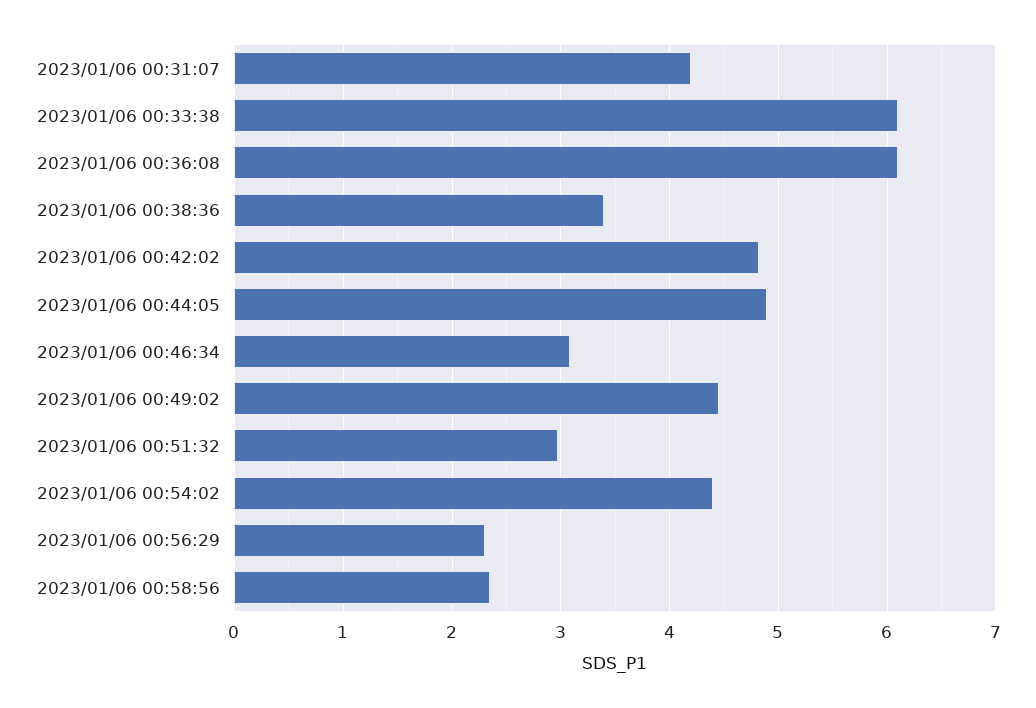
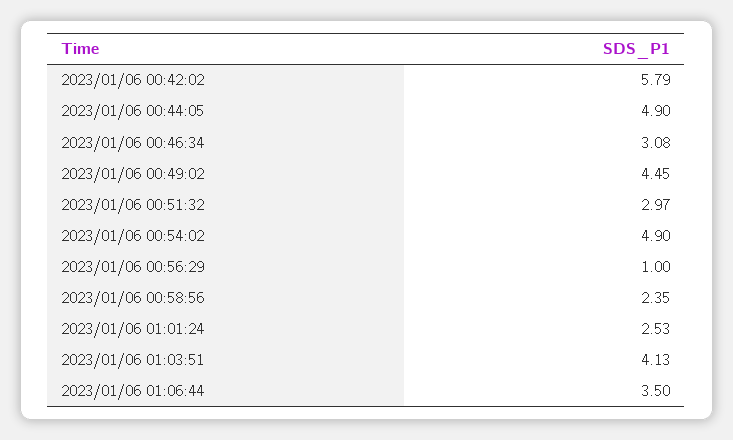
2023/01/06 00:31:07: 4.2 -> none
2023/01/06 00:33:38: 6.1 -> none
2023/01/06 00:36:08: 6.1 -> none
2023/01/06 00:38:36: 3.4 -> none
2023/01/06 00:42:02: 4.8 -> 5.79
2023/01/06 00:54:02: 4.4 -> 4.9
2023/01/06 00:56:29: 2.3 -> 1
2023/01/06 01:01:24: none -> 2.53
2023/01/06 01:03:51: none -> 4.13
2023/01/06 01:06:44: none -> 3.5

